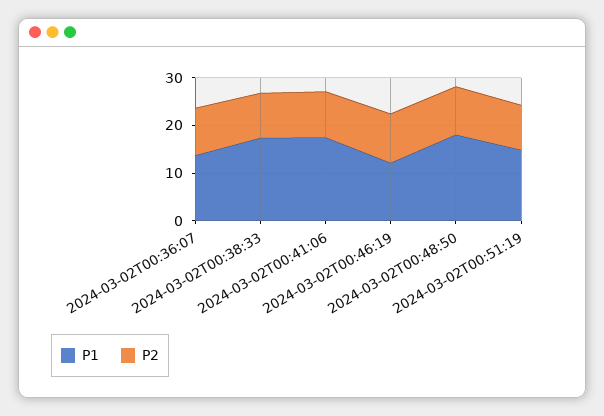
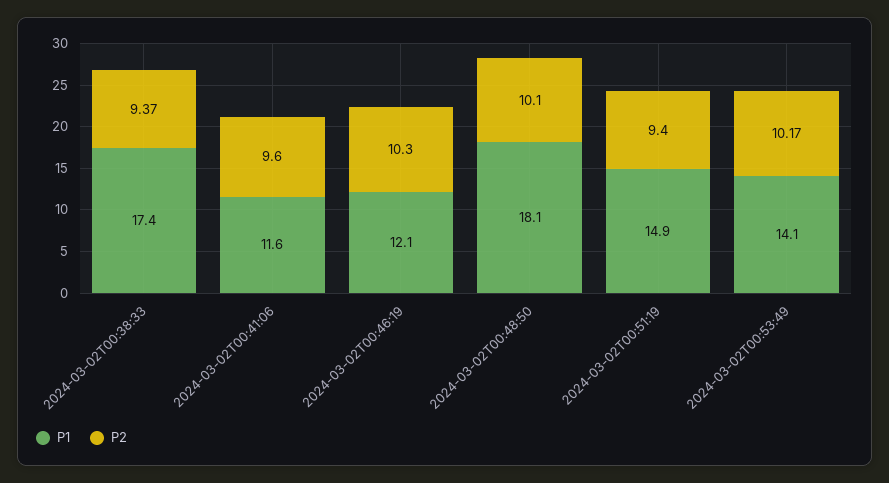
P1, 2024-03-02T00:36:07: 14 -> none
P2, 2024-03-02T00:36:07: 10 -> none
P1, 2024-03-02T00:41:06: 18 -> 11.6
P1, 2024-03-02T00:53:49: none -> 14.1
P2, 2024-03-02T00:53:49: none -> 10.17

